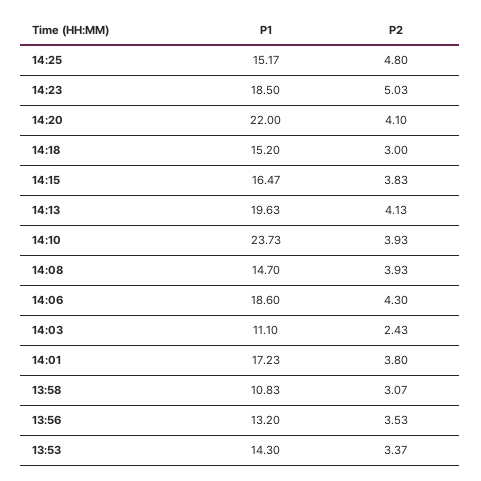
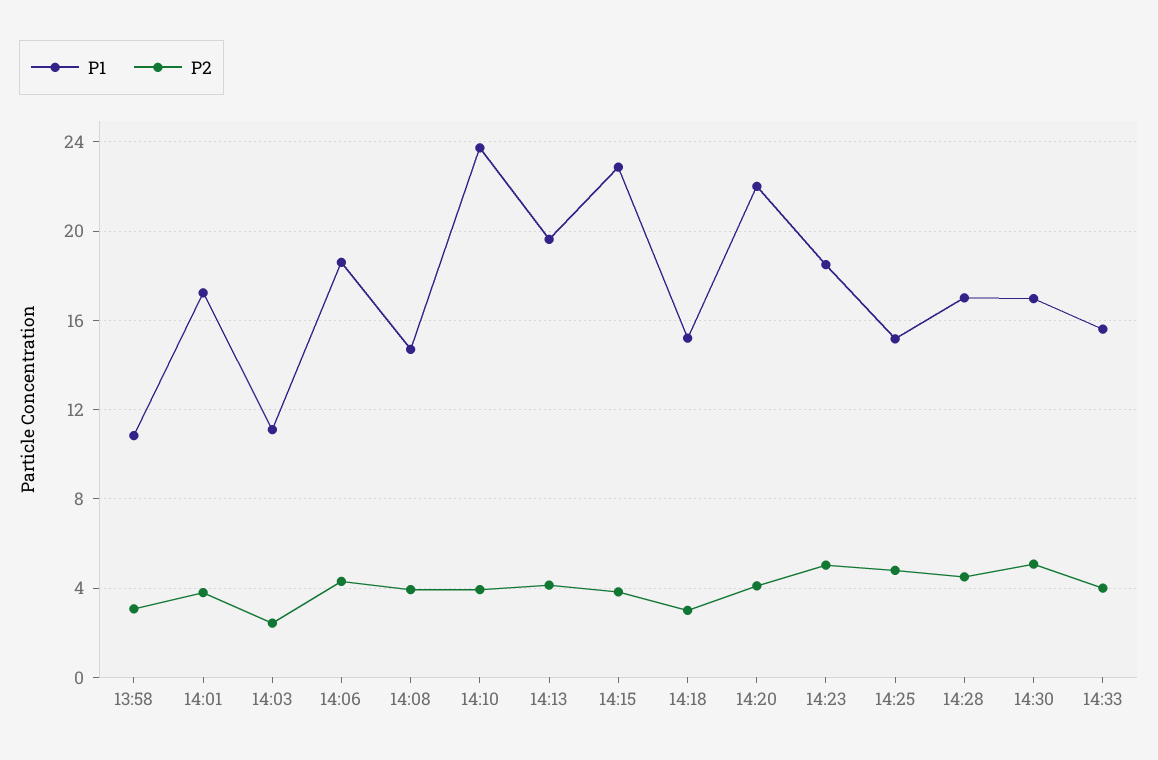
P1, 14:15: 16.47 -> 23
P1, 13:56: 13.2 -> none
P2, 13:56: 3.53 -> none
P1, 13:53: 14.3 -> none
P2, 13:53: 3.37 -> none
P1, 14:28: none -> 17
P2, 14:28: none -> 4.5
P1, 14:30: none -> 17
P2, 14:30: none -> 5
P1, 14:33: none -> 15.5
P2, 14:33: none -> 4

